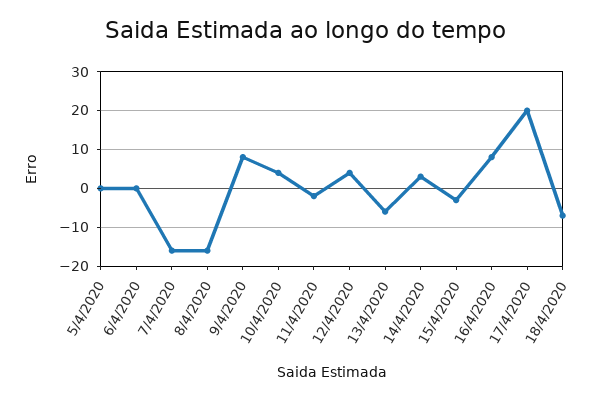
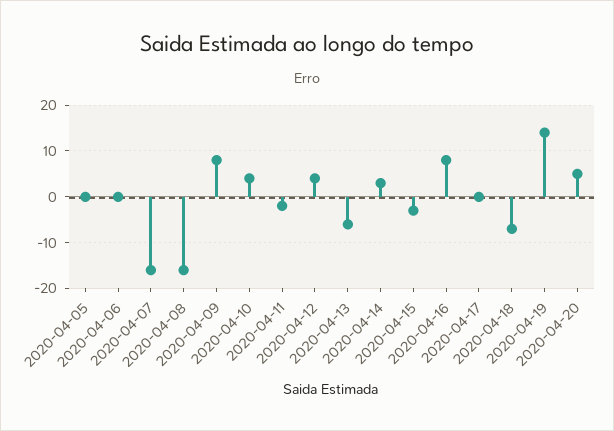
17/4/2020: 20 -> 0
2020-04-19: none -> 15
2020-04-20: none -> 5

